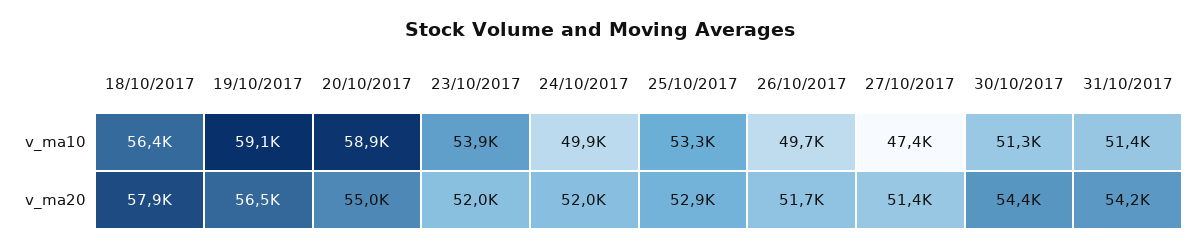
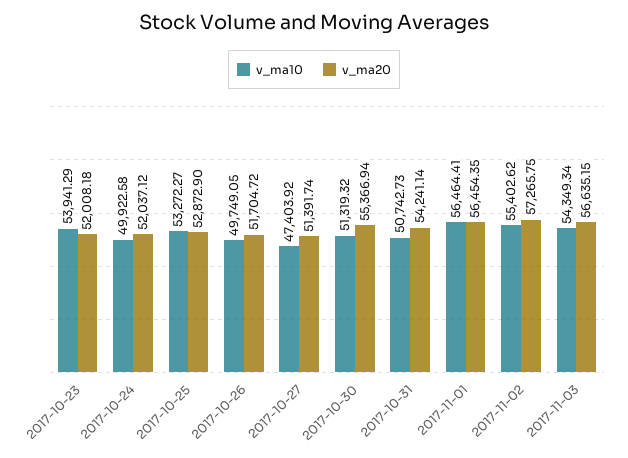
v_ma10, 18/10/2017: 56400 -> none
v_ma10, 19/10/2017: 59100 -> none
v_ma10, 20/10/2017: 58900 -> none
v_ma10, 31/10/2017: 51400 -> 50742.73
v_ma20, 18/10/2017: 57900 -> none
v_ma20, 19/10/2017: 56500 -> none
v_ma20, 20/10/2017: 55000 -> none
v_ma20, 30/10/2017: 54400 -> 55366.94
v_ma10, 2017-11-01: none -> 56464.41
v_ma20, 2017-11-01: none -> 56454.35
v_ma10, 2017-11-02: none -> 55402.62
v_ma20, 2017-11-02: none -> 57265.75
v_ma10, 2017-11-03: none -> 54349.34
v_ma20, 2017-11-03: none -> 56635.15

